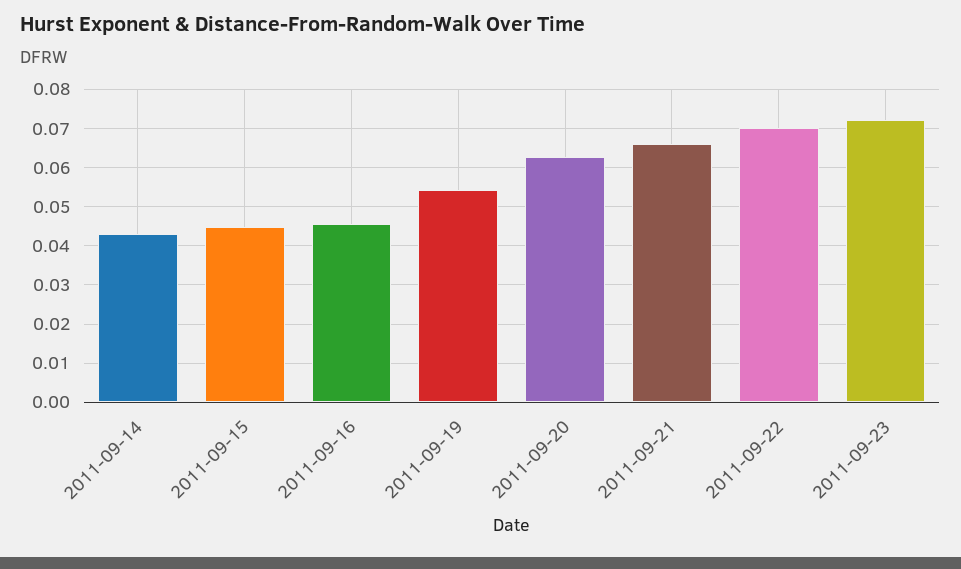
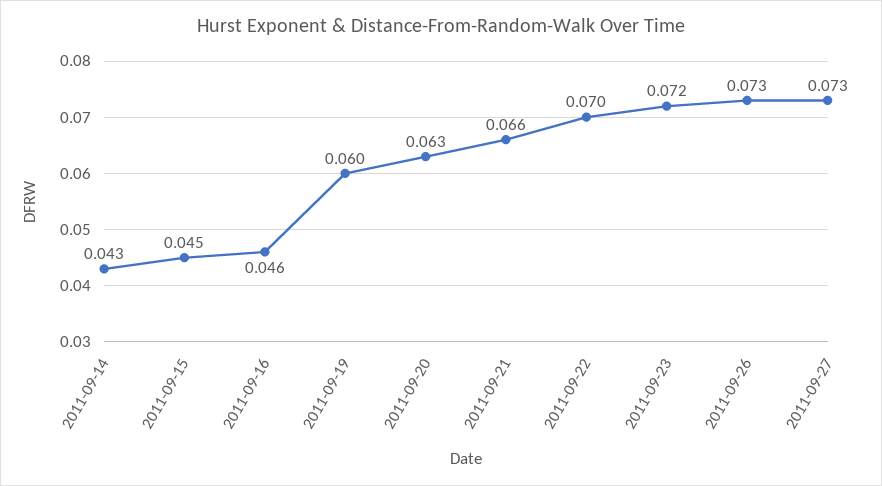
2011-09-19: 0.054 -> 0.06
2011-09-26: none -> 0.073
2011-09-27: none -> 0.073

